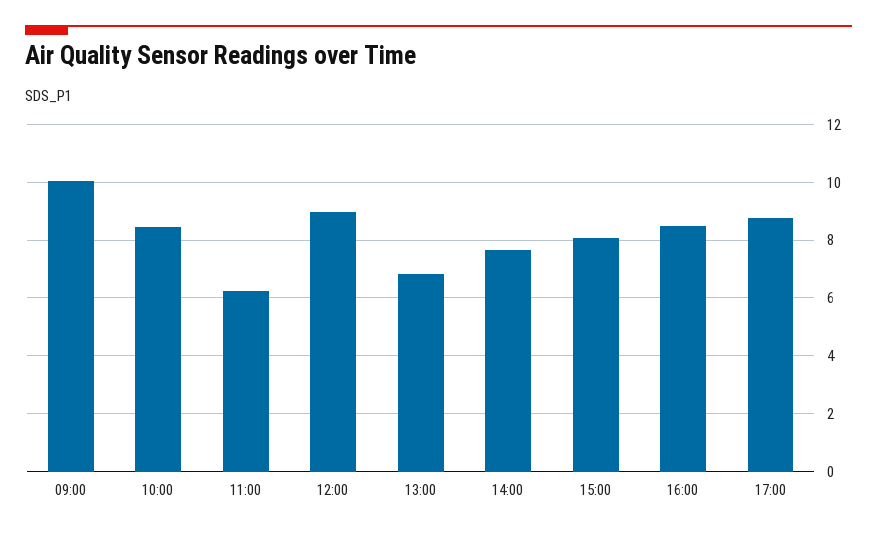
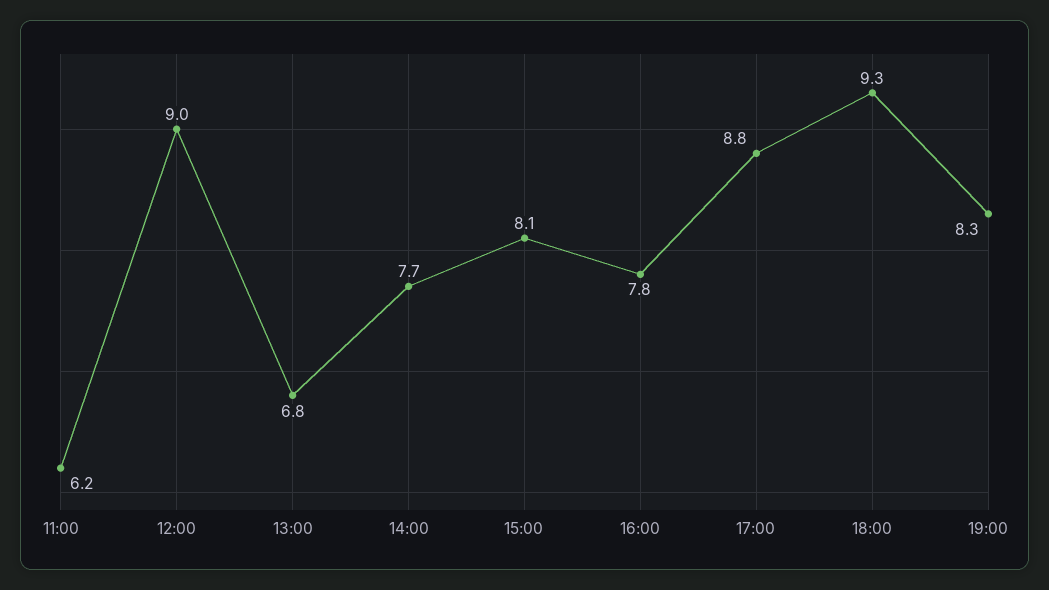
09:00: 10 -> none
10:00: 8.5 -> none
16:00: 8.5 -> 7.8
18:00: none -> 9.3
19:00: none -> 8.3

